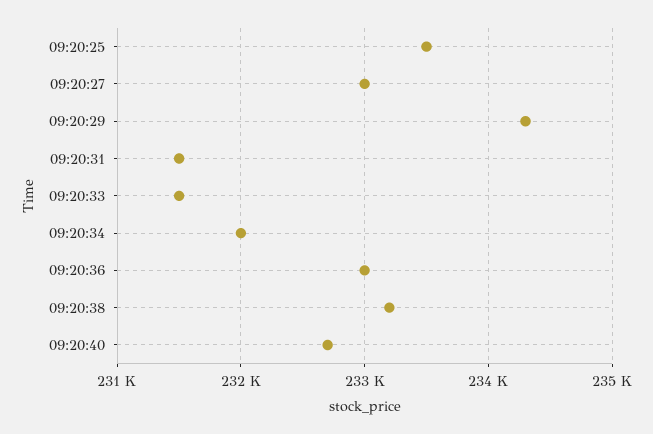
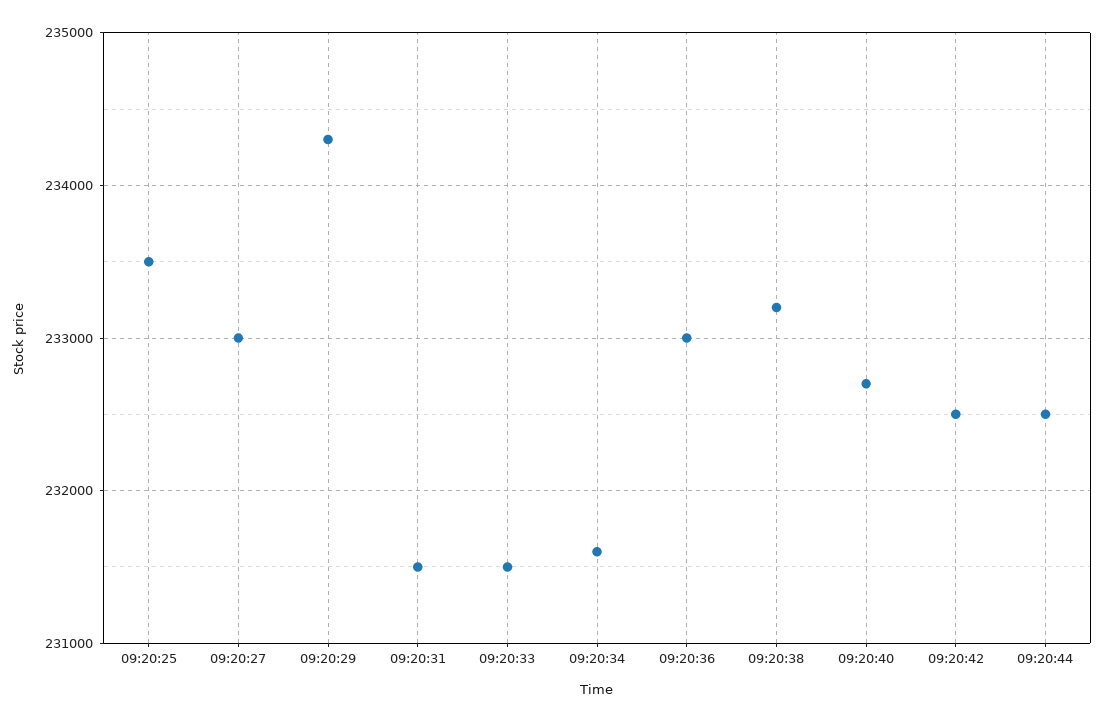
09:20:34: 232000 -> 231600
09:20:42: none -> 232500
09:20:44: none -> 232500

